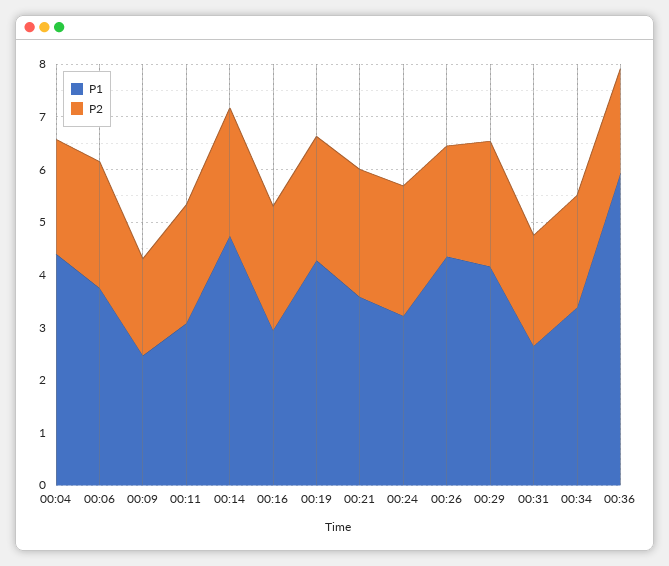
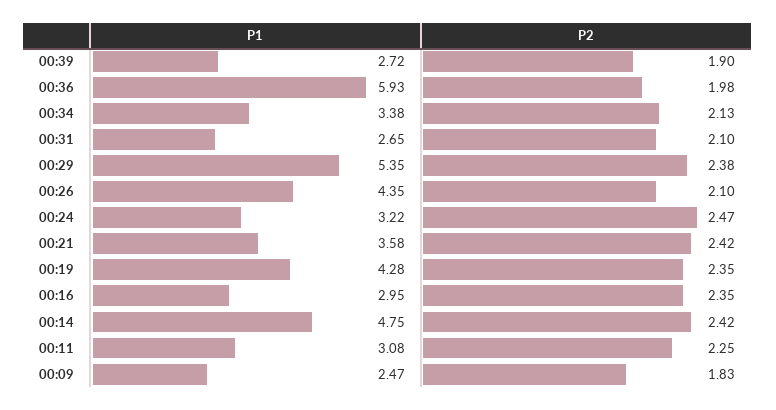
P1, 00:04: 4.4 -> none
P2, 00:04: 2.2 -> none
P1, 00:06: 3.8 -> none
P2, 00:06: 2.4 -> none
P1, 00:29: 4.2 -> 5.35
P1, 00:39: none -> 2.72
P2, 00:39: none -> 1.9

